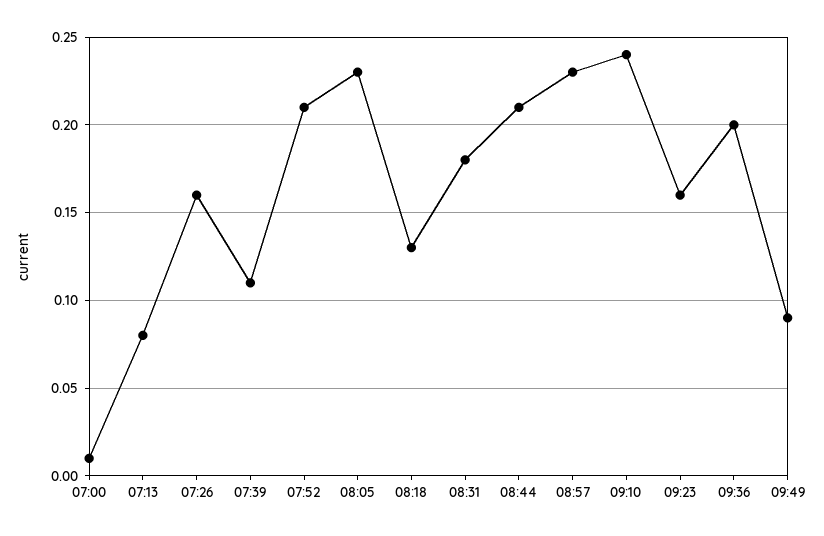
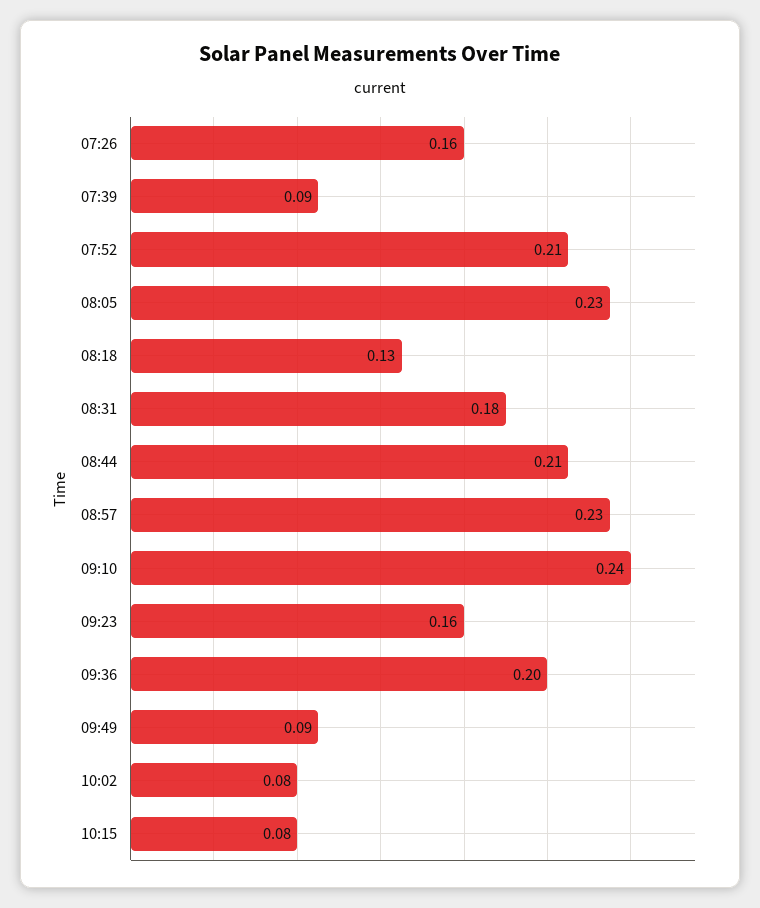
07:00: 0.01 -> none
07:13: 0.08 -> none
07:39: 0.11 -> 0.09
10:02: none -> 0.08
10:15: none -> 0.08

